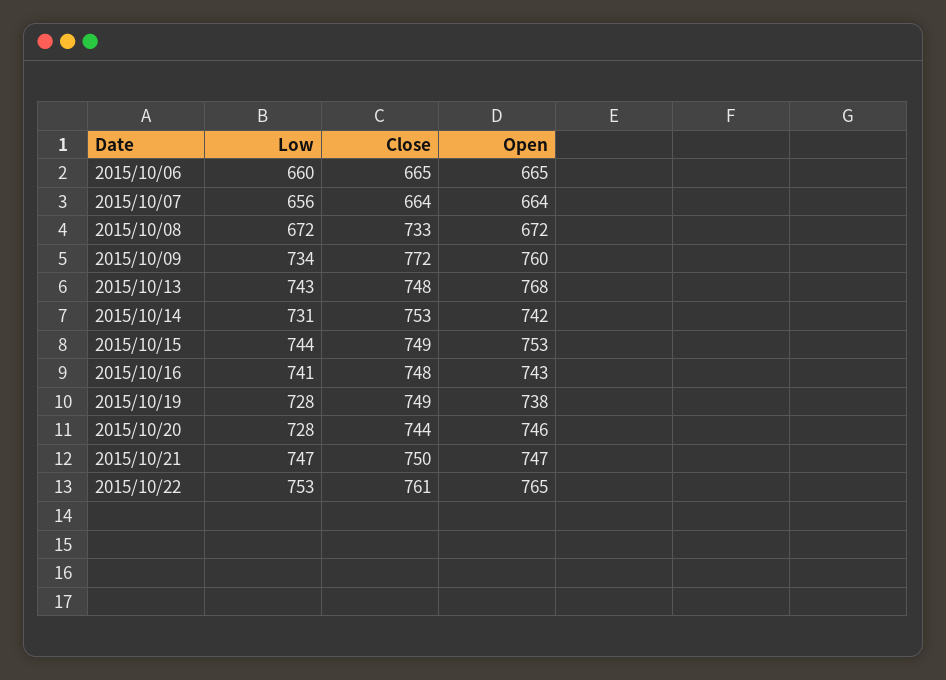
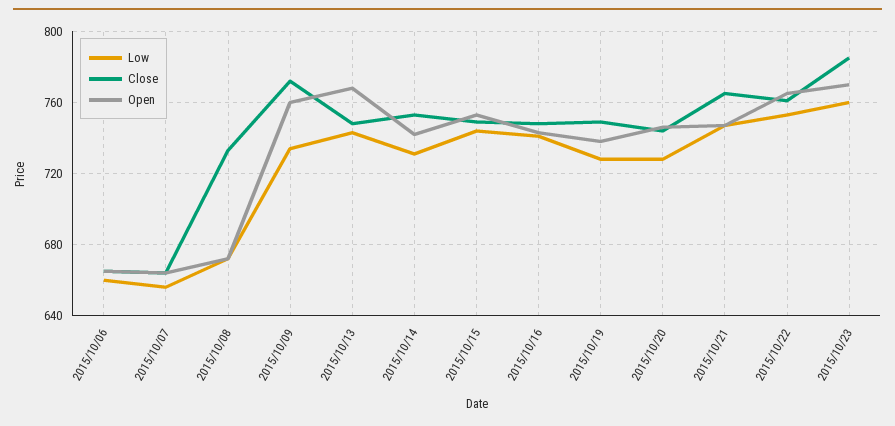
Close, 2015/10/21: 750 -> 765
Low, 2015/10/23: none -> 760
Close, 2015/10/23: none -> 785
Open, 2015/10/23: none -> 770

